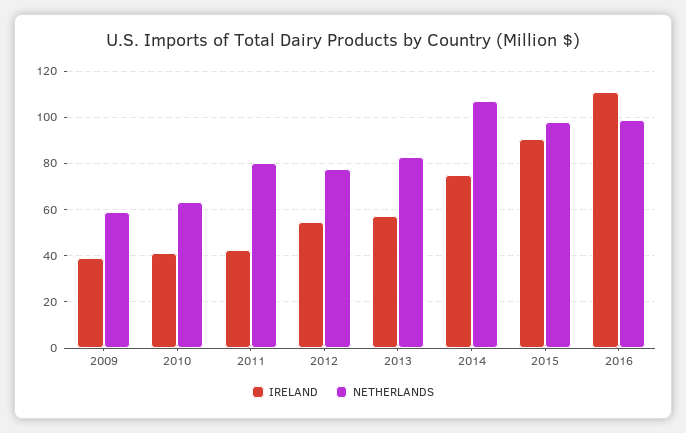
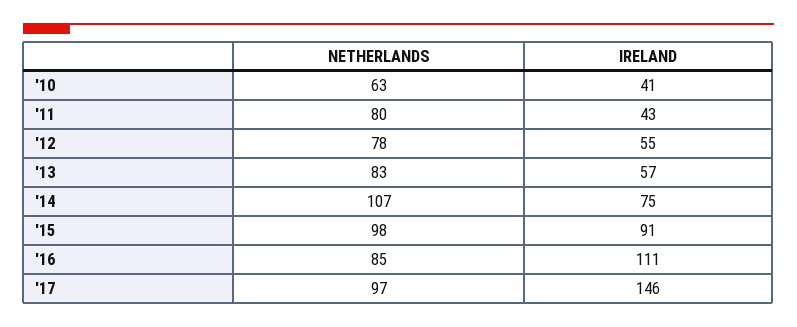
IRELAND, 2009: 40 -> none
NETHERLANDS, 2009: 60 -> none
NETHERLANDS, 2016: 100 -> 85
NETHERLANDS, '17: none -> 97
IRELAND, '17: none -> 146

